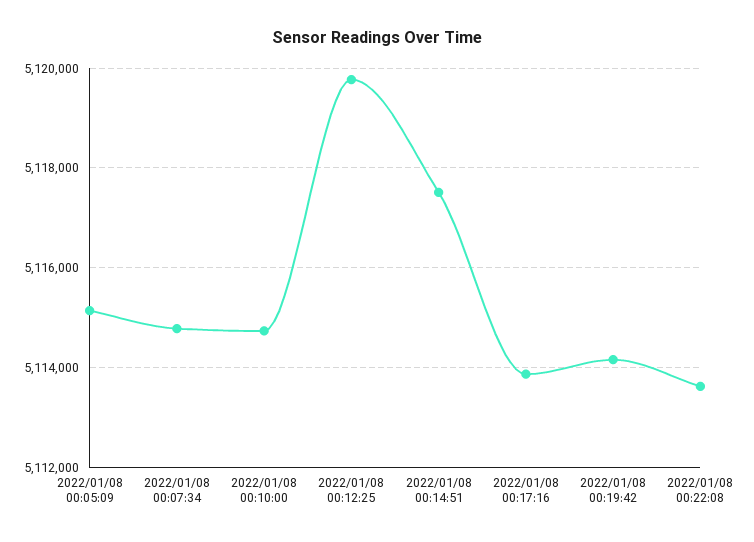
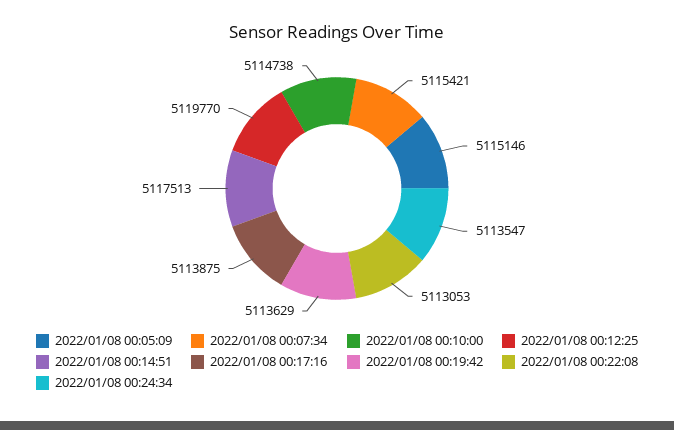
2022/01/08 00:07:34: 5114800 -> 5115421
2022/01/08 00:19:42: 5114200 -> 5113629
2022/01/08 00:22:08: 5113600 -> 5113053
2022/01/08 00:24:34: none -> 5113547

